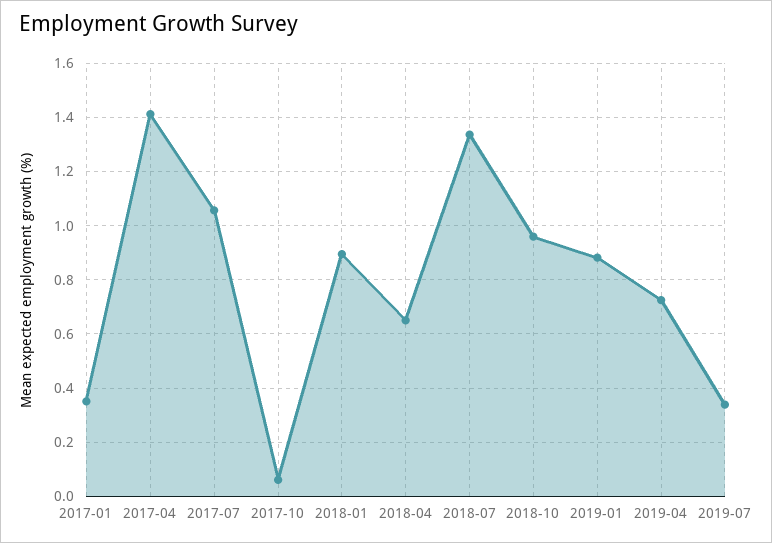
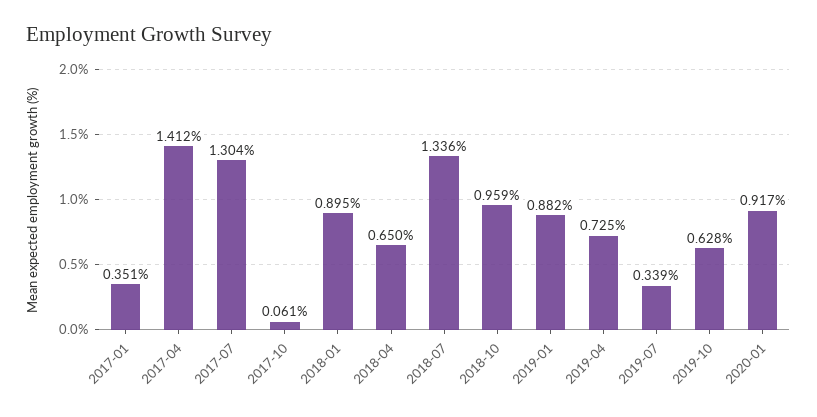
2017-07: 1.05 -> 1.304
2019-10: none -> 0.628
2020-01: none -> 0.917

